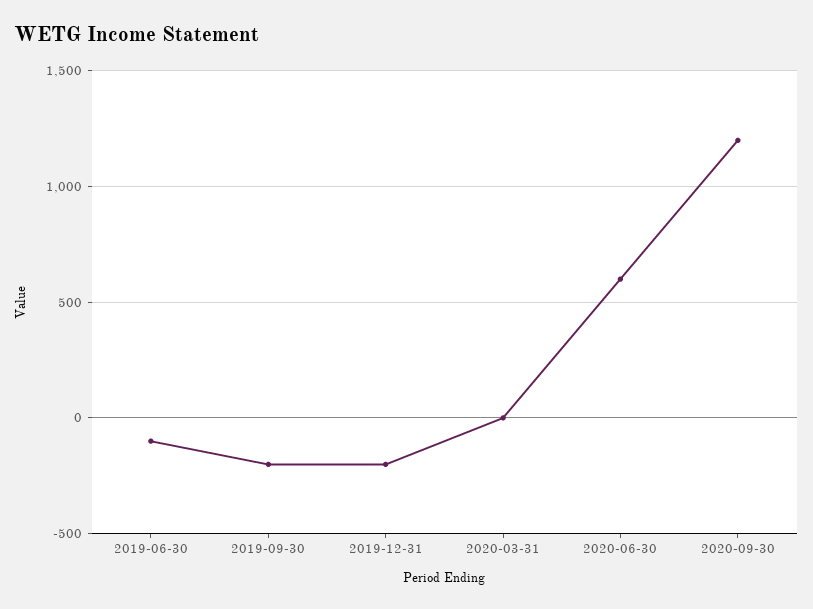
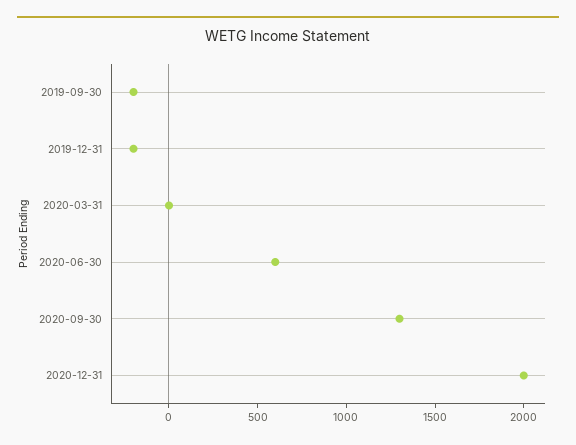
2019-06-30: -100 -> none
2020-09-30: 1200 -> 1300
2020-12-31: none -> 2000

